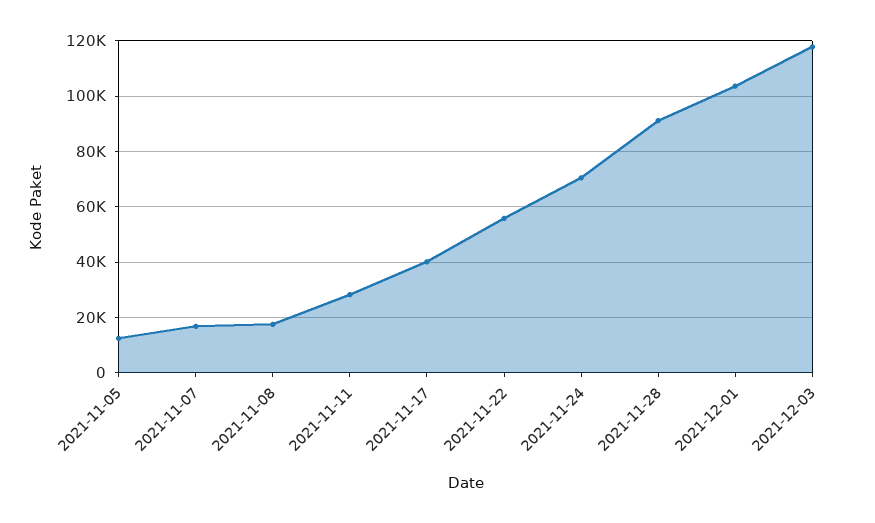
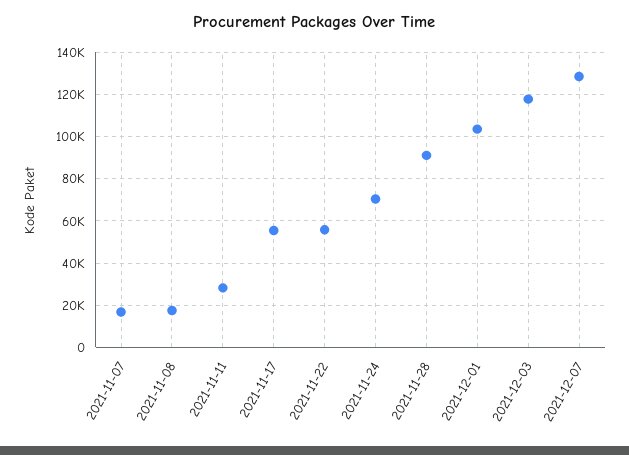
2021-11-05: 12500 -> none
2021-11-17: 40000 -> 55000
2021-12-07: none -> 130000

